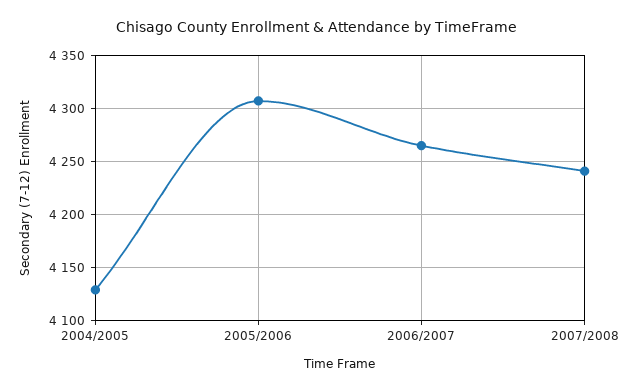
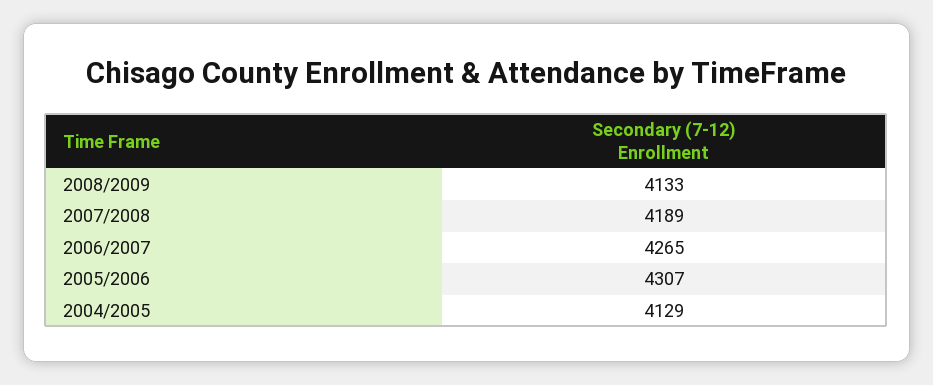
2007/2008: 4240 -> 4189
2008/2009: none -> 4133

